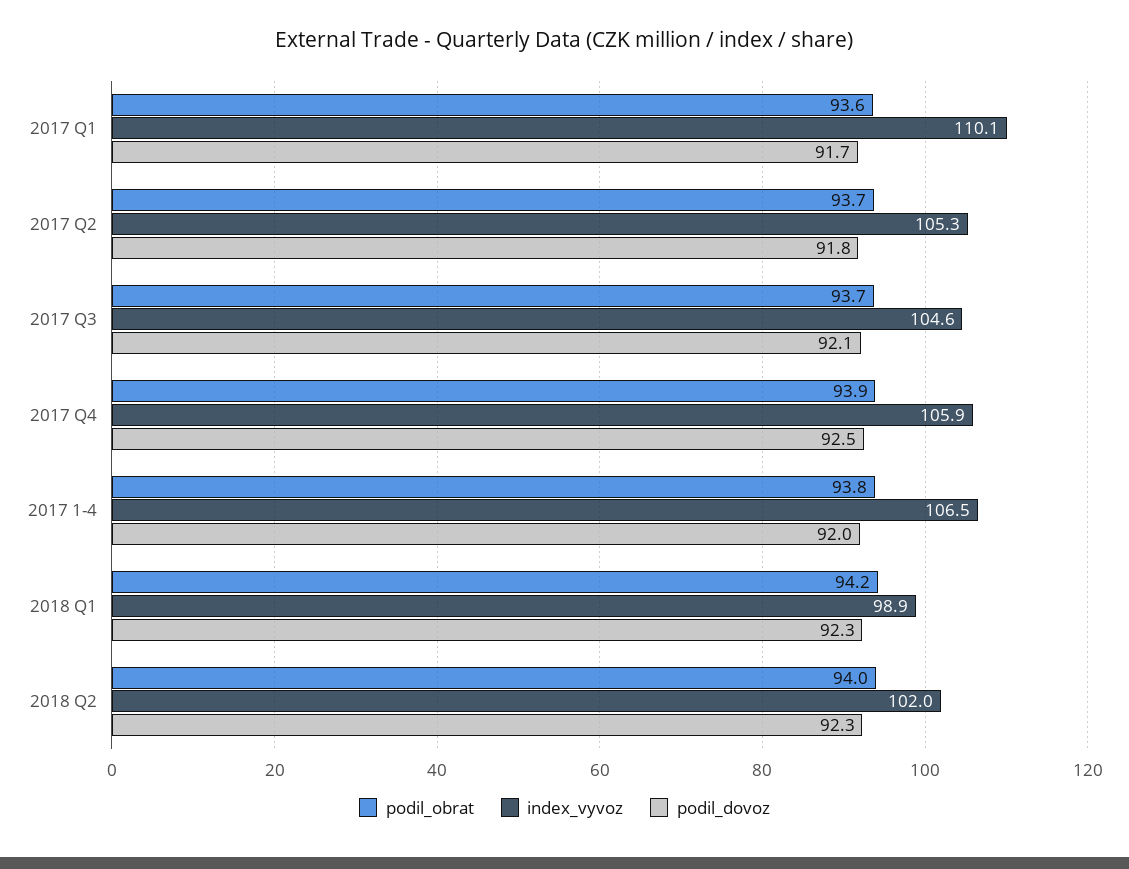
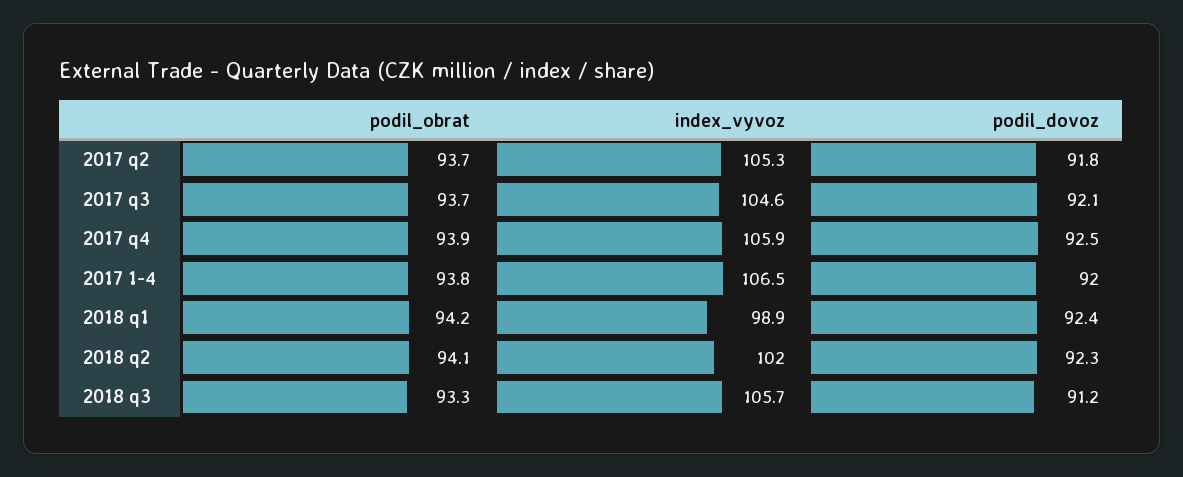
podil_obrat, 2017 Q1: 93.6 -> none
index_vyvoz, 2017 Q1: 110.1 -> none
podil_dovoz, 2017 Q1: 91.7 -> none
podil_dovoz, 2018 Q1: 92.3 -> 92.4
podil_obrat, 2018 Q2: 94 -> 94.1
podil_obrat, 2018 q3: none -> 93.3
index_vyvoz, 2018 q3: none -> 105.7
podil_dovoz, 2018 q3: none -> 91.2

